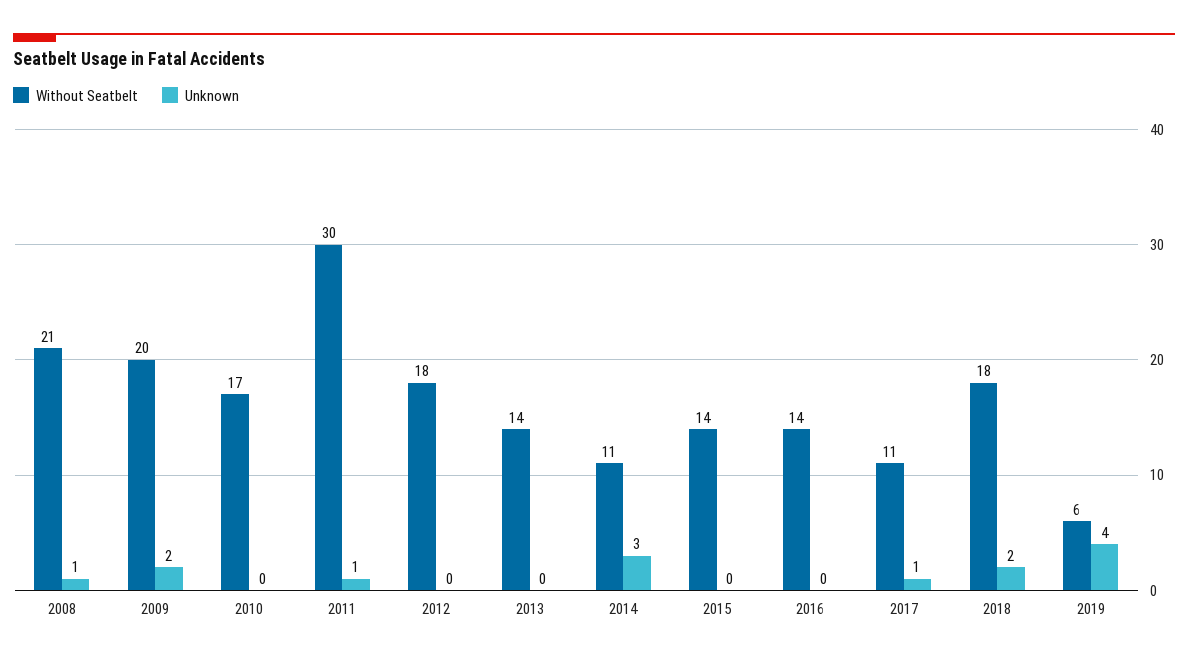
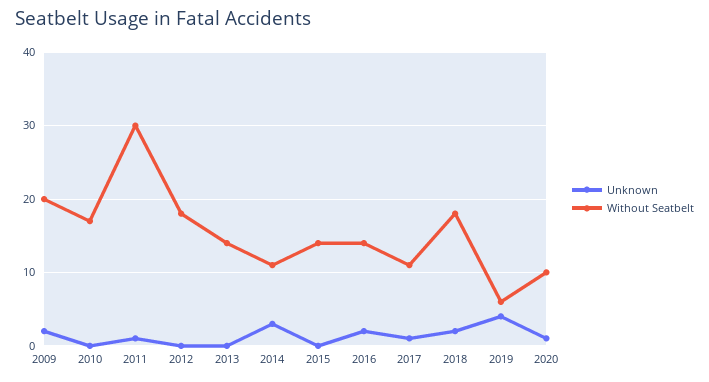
Without Seatbelt, 2008: 21 -> none
Unknown, 2008: 1 -> none
Unknown, 2016: 0 -> 2
Unknown, 2020: none -> 1
Without Seatbelt, 2020: none -> 10

